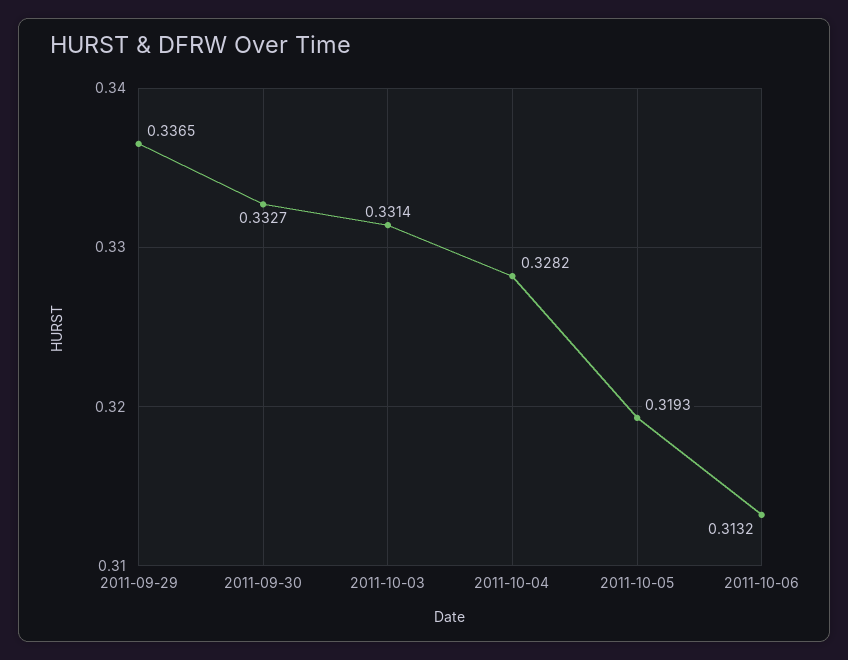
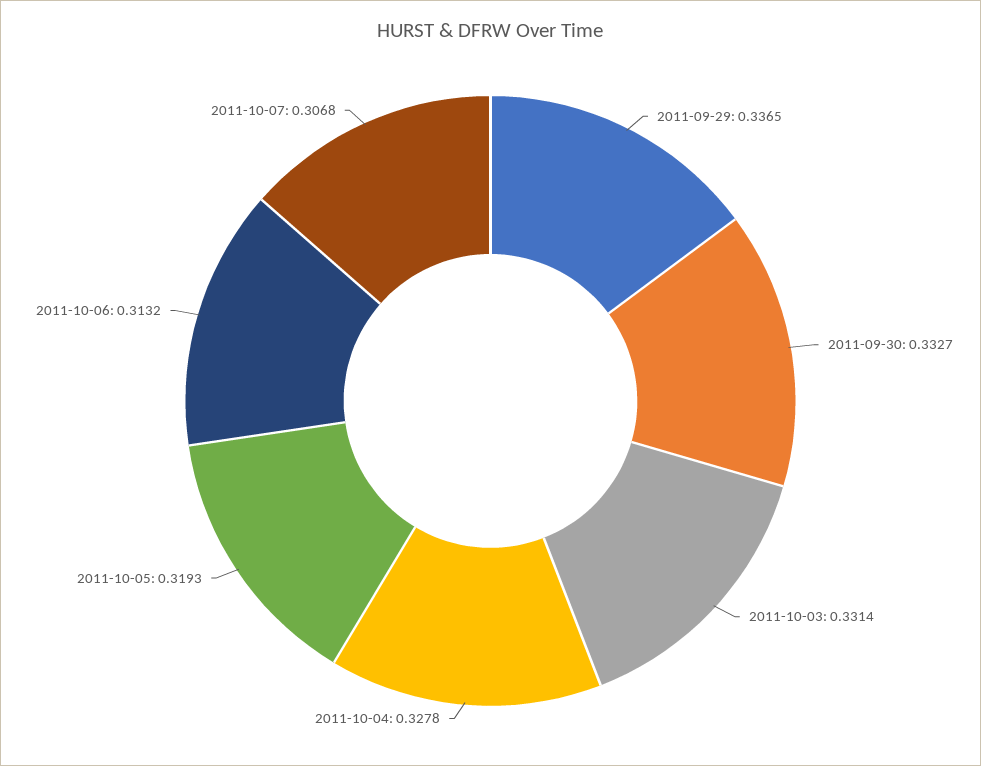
2011-10-04: 0.3282 -> 0.3278
2011-10-07: none -> 0.3068

